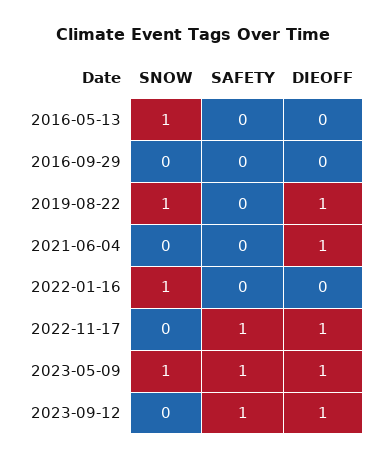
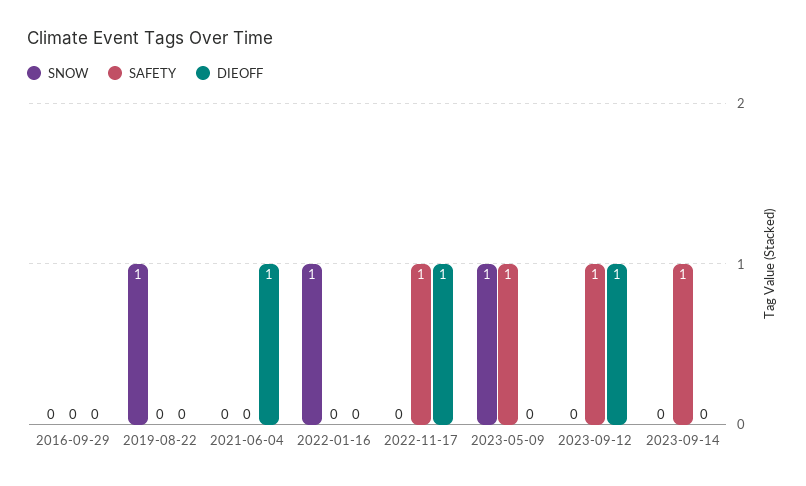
SNOW, 2016-05-13: 1 -> none
SAFETY, 2016-05-13: 0 -> none
DIEOFF, 2016-05-13: 0 -> none
DIEOFF, 2019-08-22: 1 -> 0
DIEOFF, 2023-05-09: 1 -> 0
SNOW, 2023-09-14: none -> 0
SAFETY, 2023-09-14: none -> 1
DIEOFF, 2023-09-14: none -> 0

